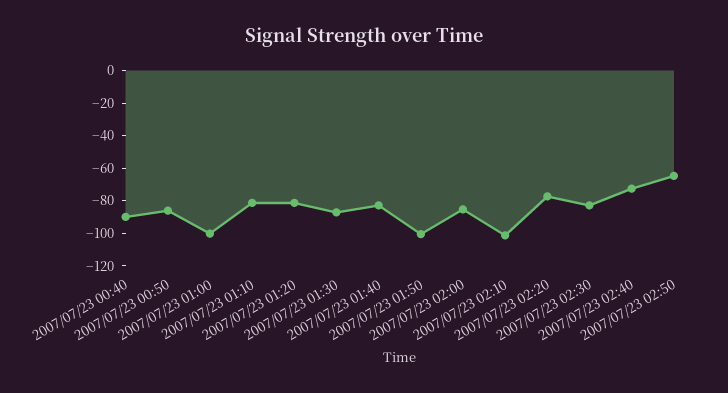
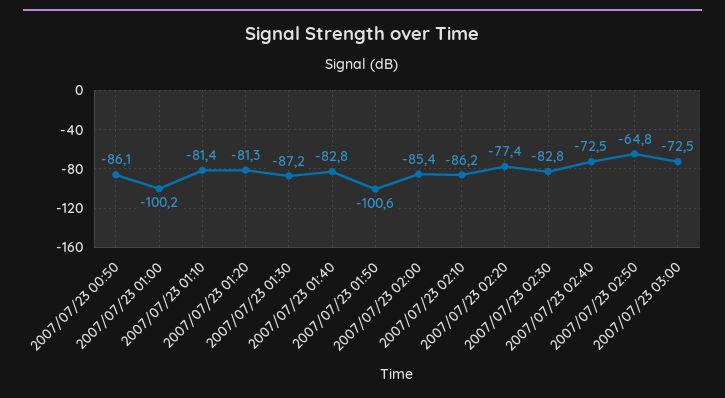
2007/07/23 00:40: -90 -> none
2007/07/23 02:10: -100 -> -86.2
2007/07/23 03:00: none -> -72.5

